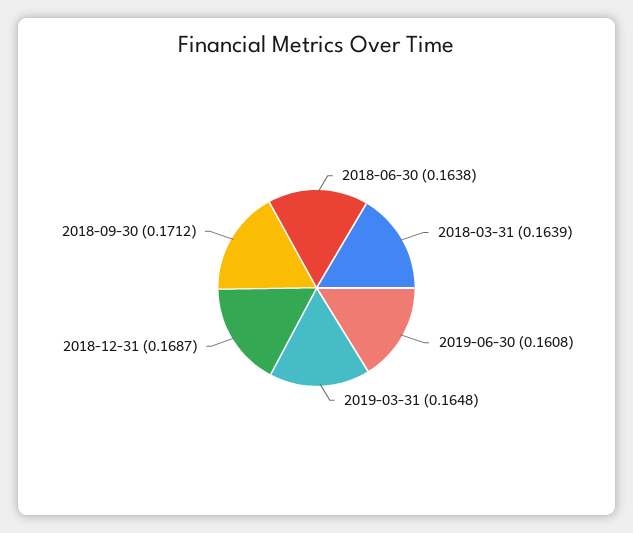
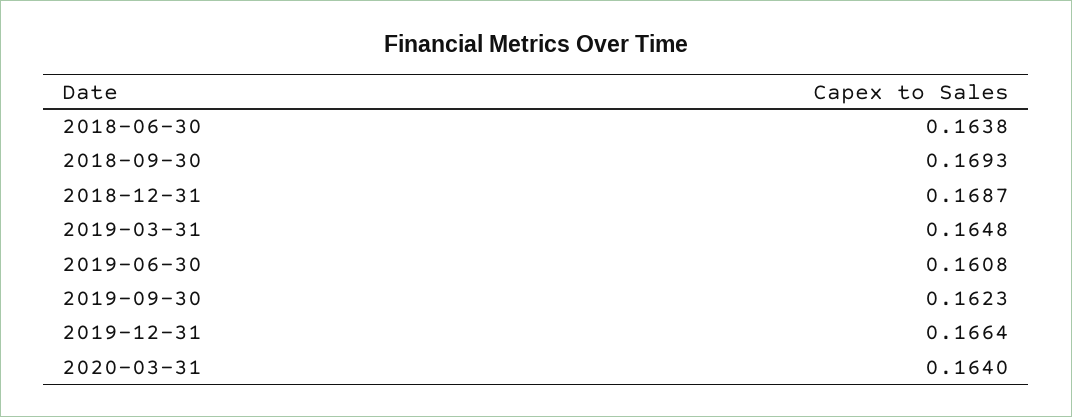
2018-03-31: 0.1639 -> none
2018-09-30: 0.1712 -> 0.1693
2019-09-30: none -> 0.1623
2019-12-31: none -> 0.1664
2020-03-31: none -> 0.164

